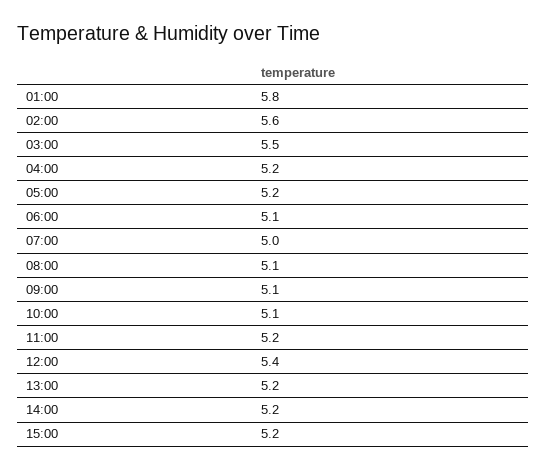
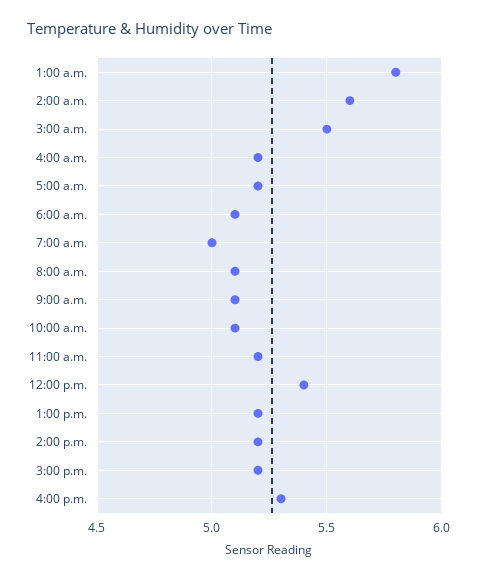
4:00 p.m.: none -> 5.3

